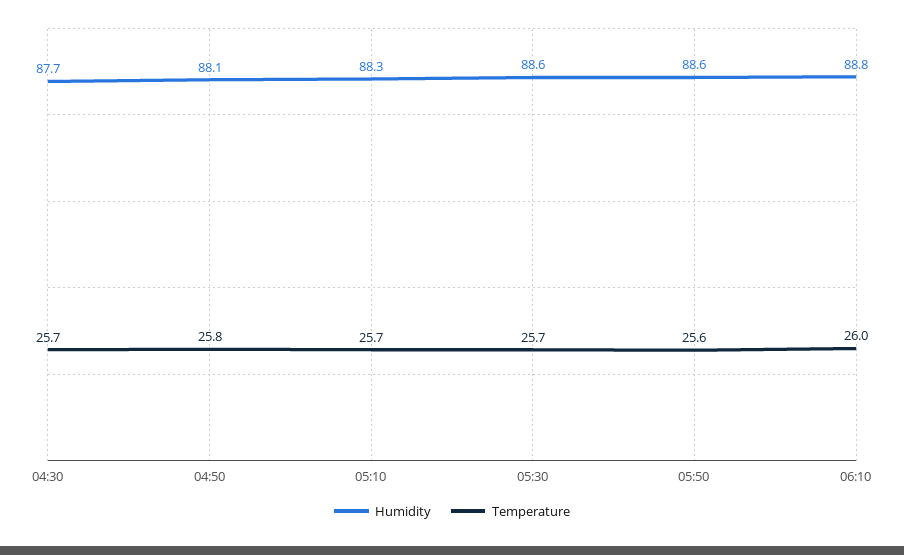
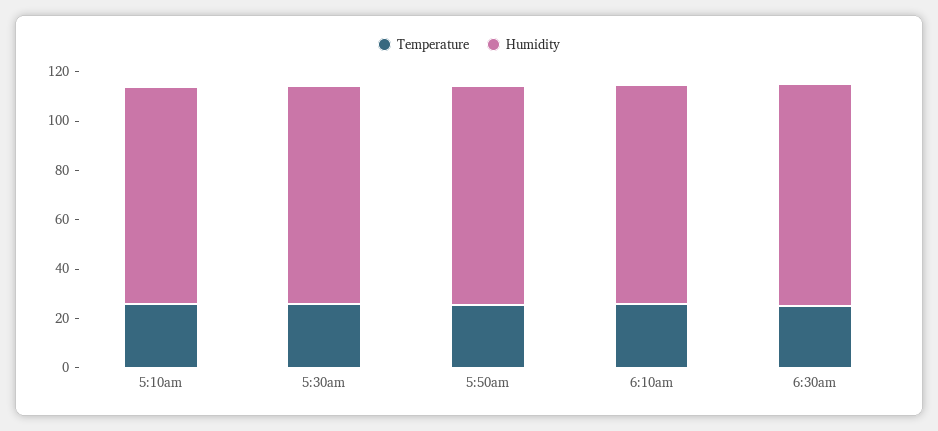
Humidity, 04:30: 87.7 -> none
Temperature, 04:30: 25.7 -> none
Humidity, 04:50: 88.1 -> none
Temperature, 04:50: 25.8 -> none
Temperature, 6:30am: none -> 25
Humidity, 6:30am: none -> 90

